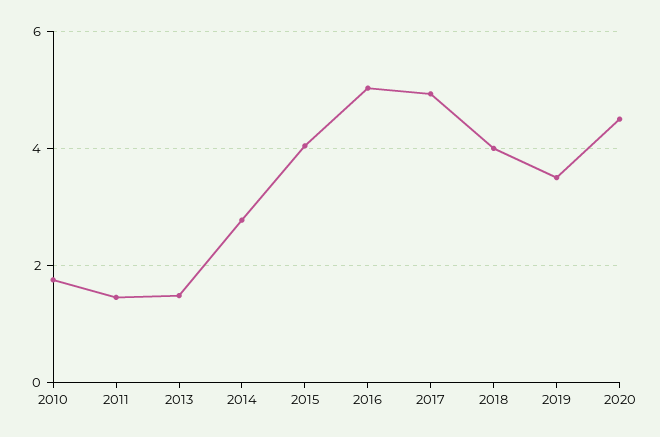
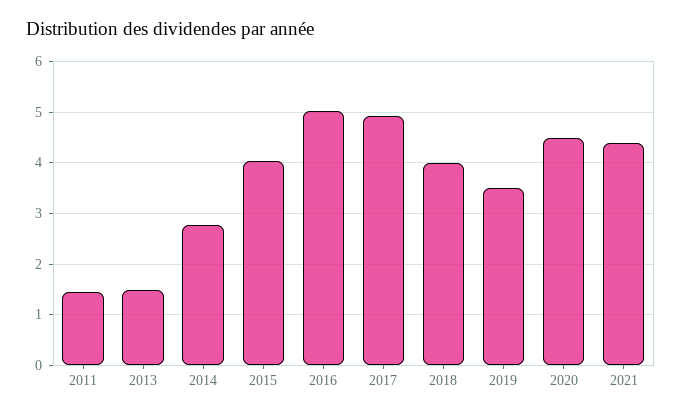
2010: 1.8 -> none
2021: none -> 4.4

